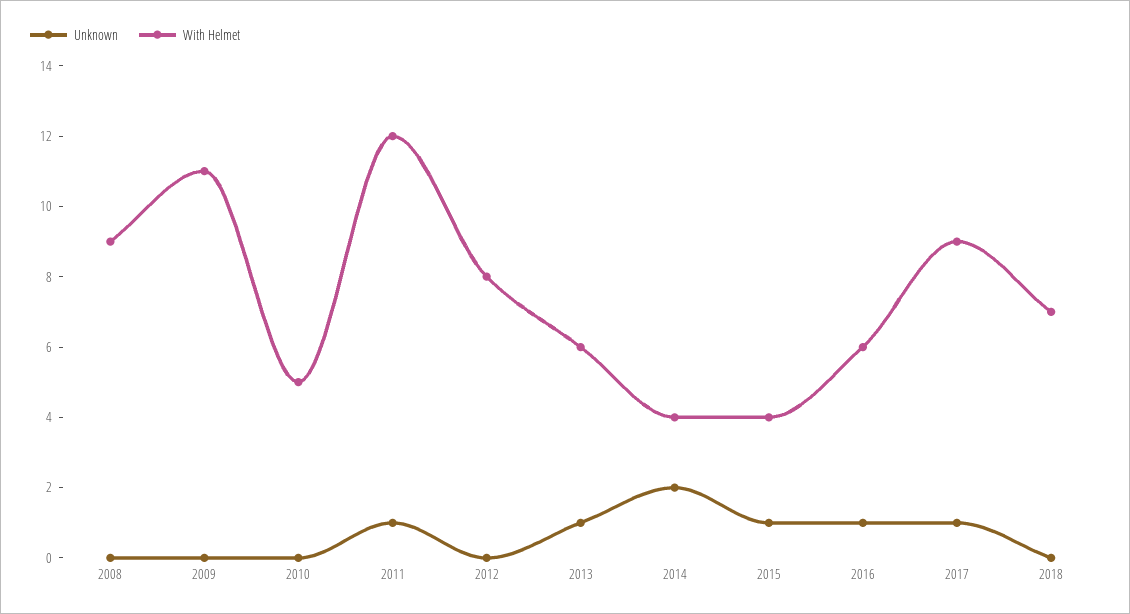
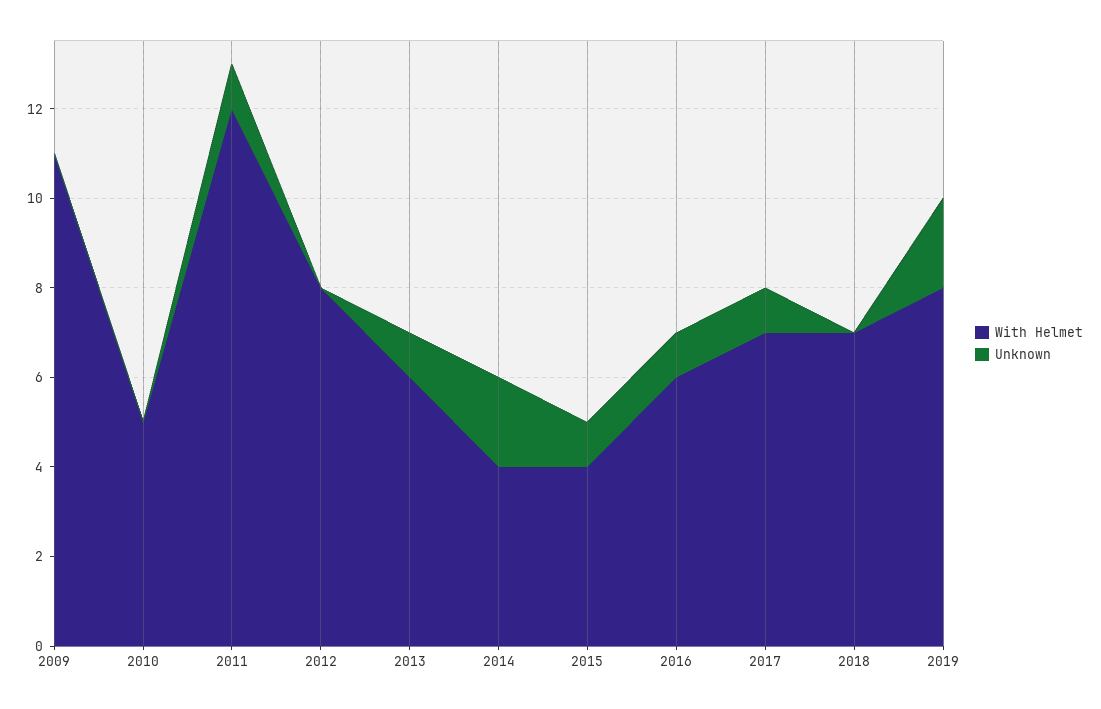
Unknown, 2008: 0 -> none
With Helmet, 2008: 9 -> none
With Helmet, 2017: 9 -> 7
With Helmet, 2019: none -> 8
Unknown, 2019: none -> 2

